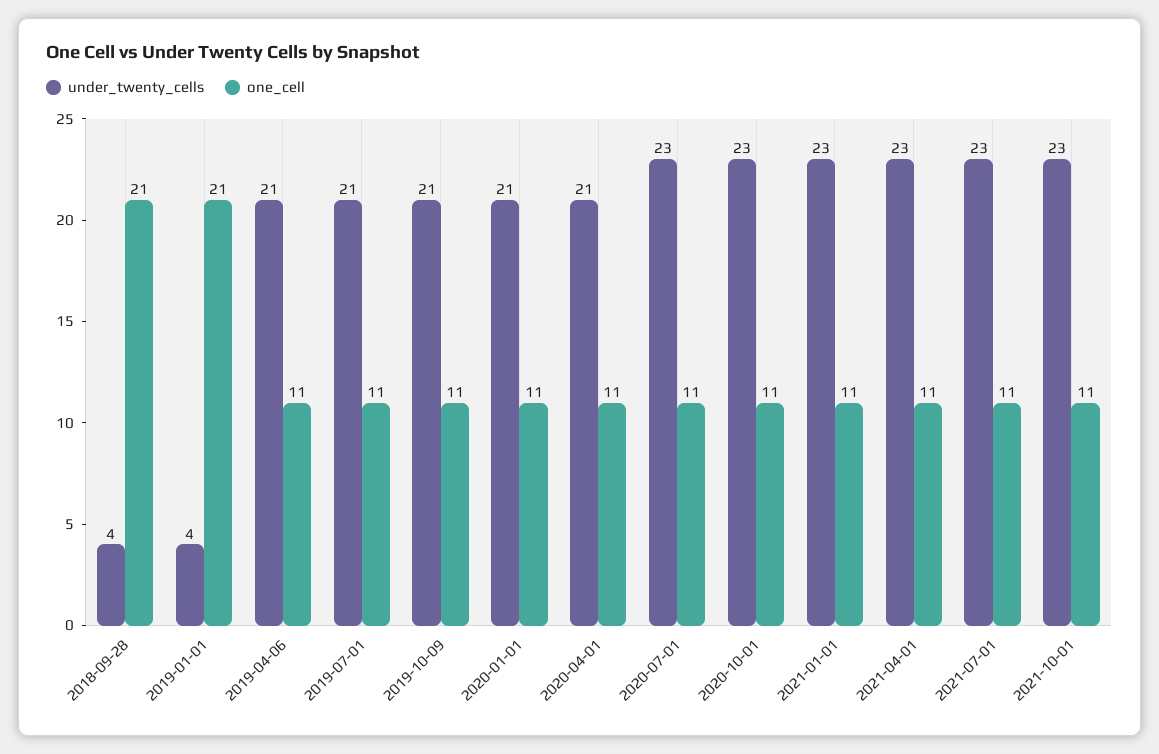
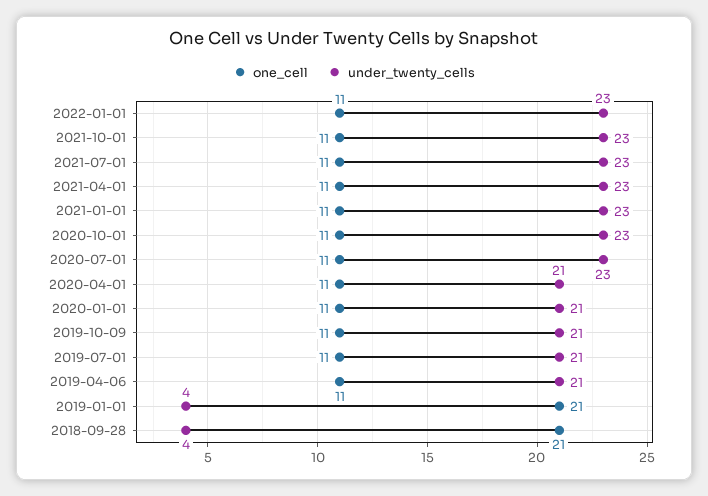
one_cell, 2022-01-01: none -> 11
under_twenty_cells, 2022-01-01: none -> 23

